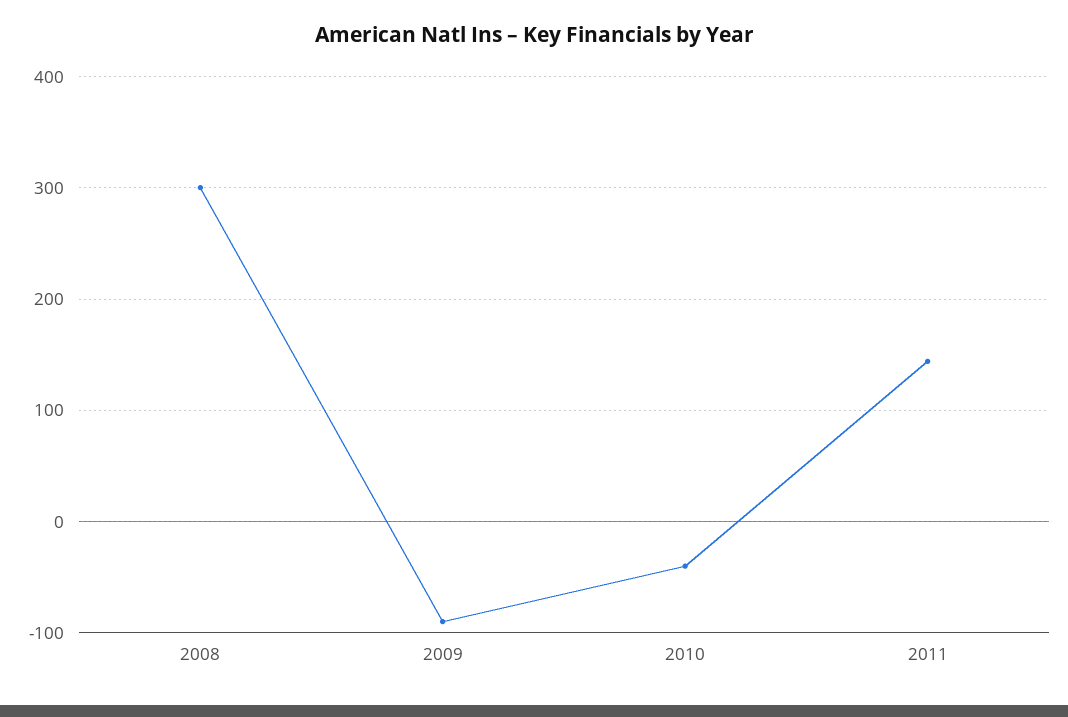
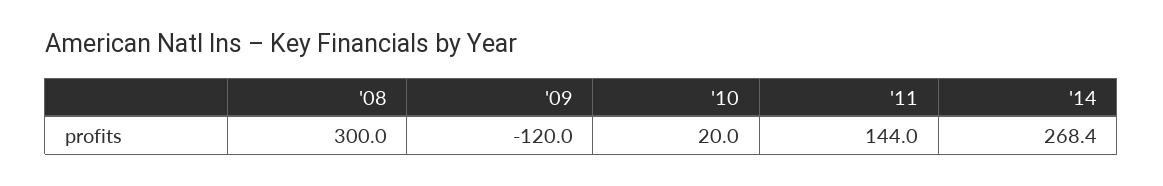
2009: -90 -> -120
2010: -40 -> 20
'14: none -> 268.4

